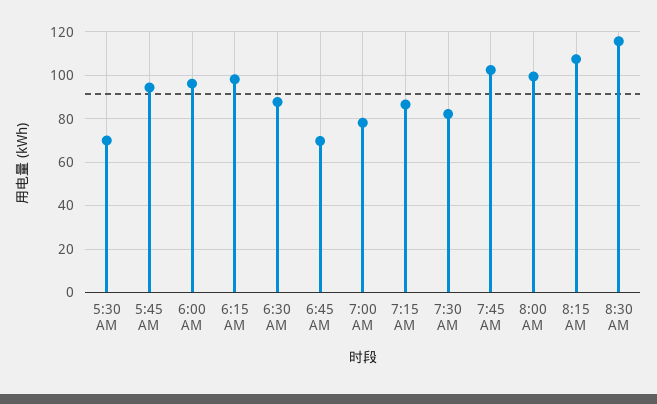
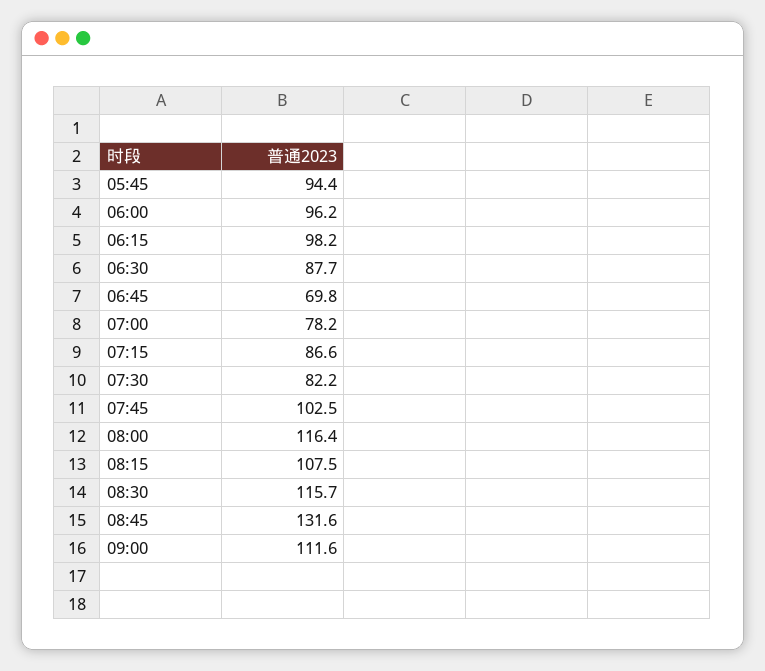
5:30 AM: 70 -> none
8:00 AM: 100 -> 116.4
08:45: none -> 131.6
09:00: none -> 111.6

